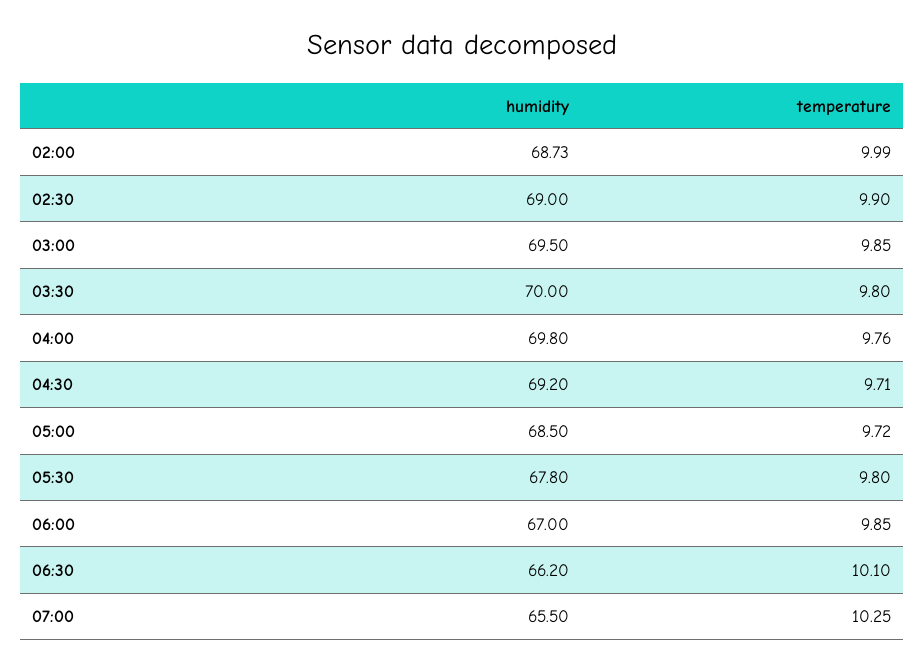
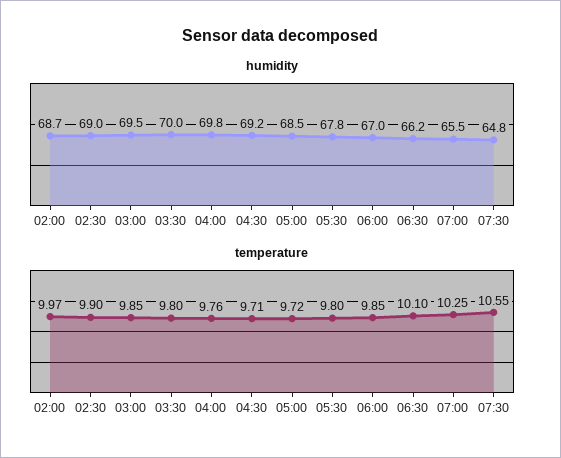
temperature, 02:00: 9.99 -> 9.97
humidity, 07:30: none -> 64.8
temperature, 07:30: none -> 10.55

